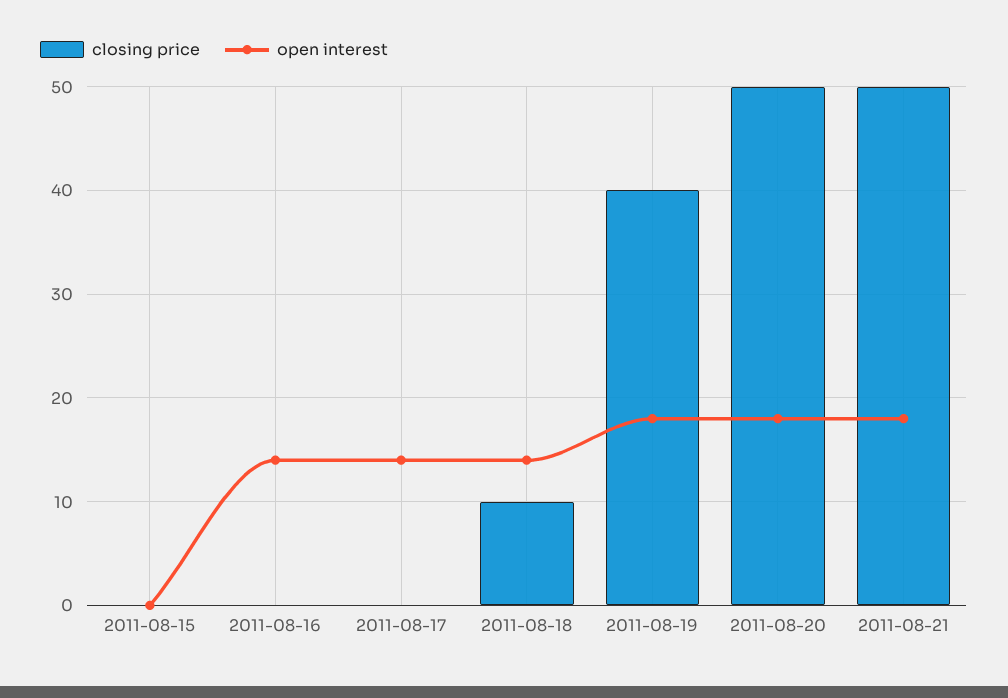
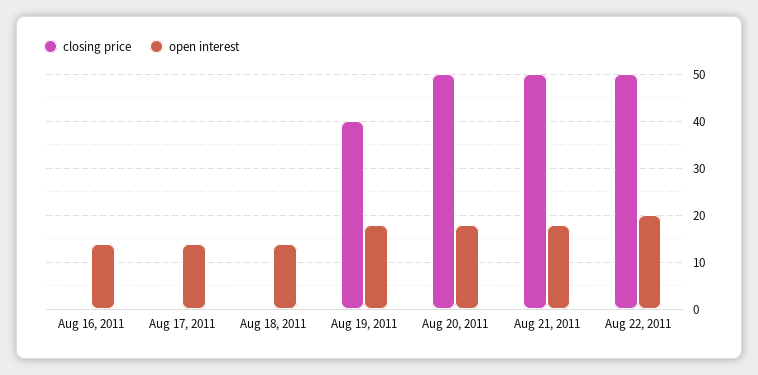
closing price, 2011-08-15: 0 -> none
open interest, 2011-08-15: 0 -> none
closing price, 2011-08-18: 10 -> 0
closing price, Aug 22, 2011: none -> 50
open interest, Aug 22, 2011: none -> 20

